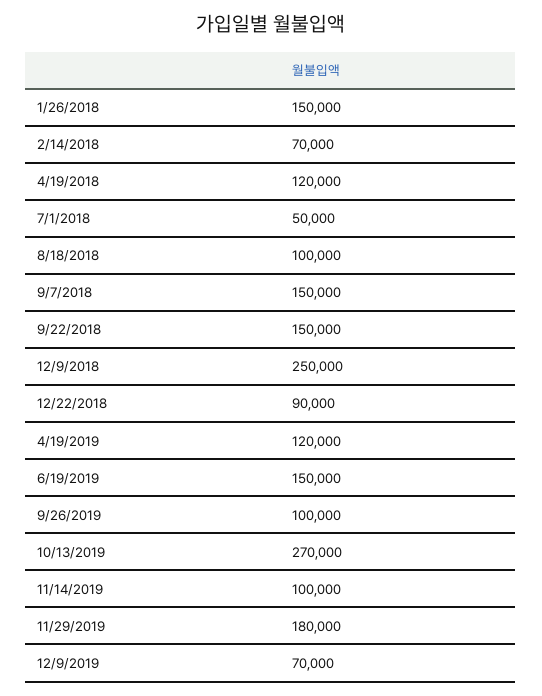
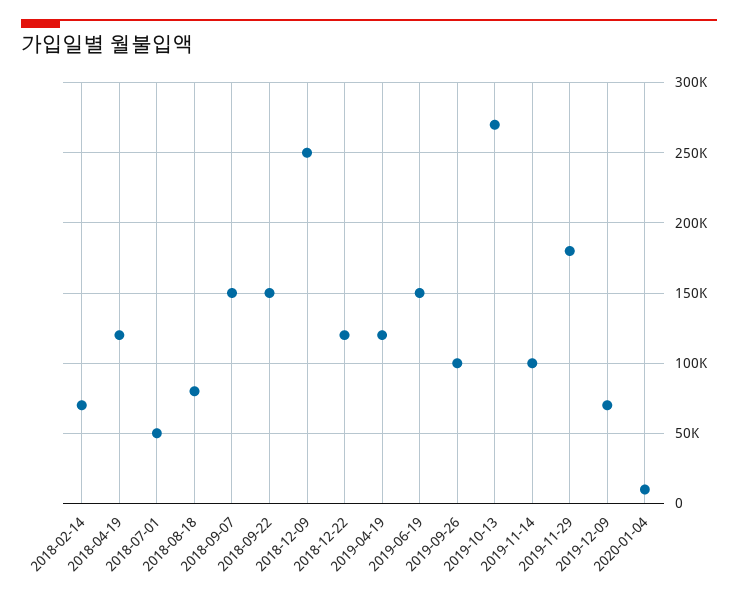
1/26/2018: 150000 -> none
8/18/2018: 100000 -> 80000
12/22/2018: 90000 -> 120000
2020-01-04: none -> 10000

